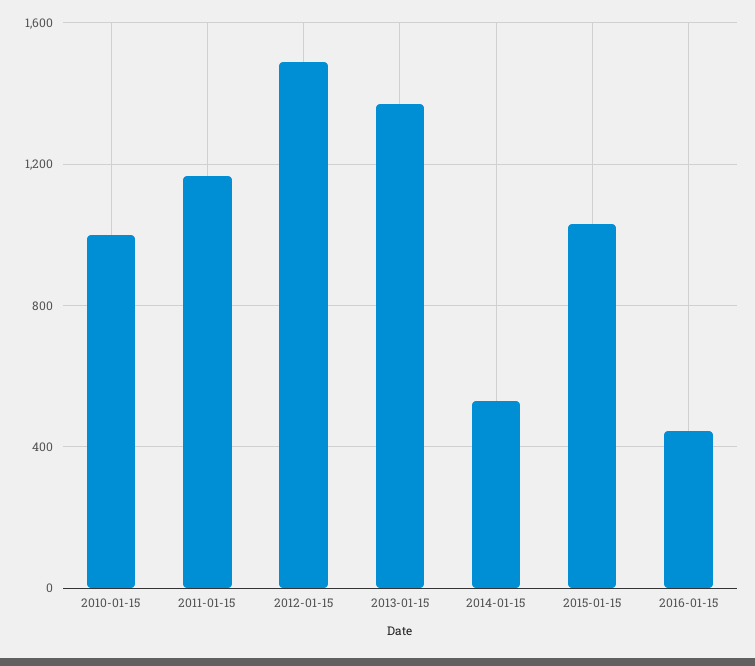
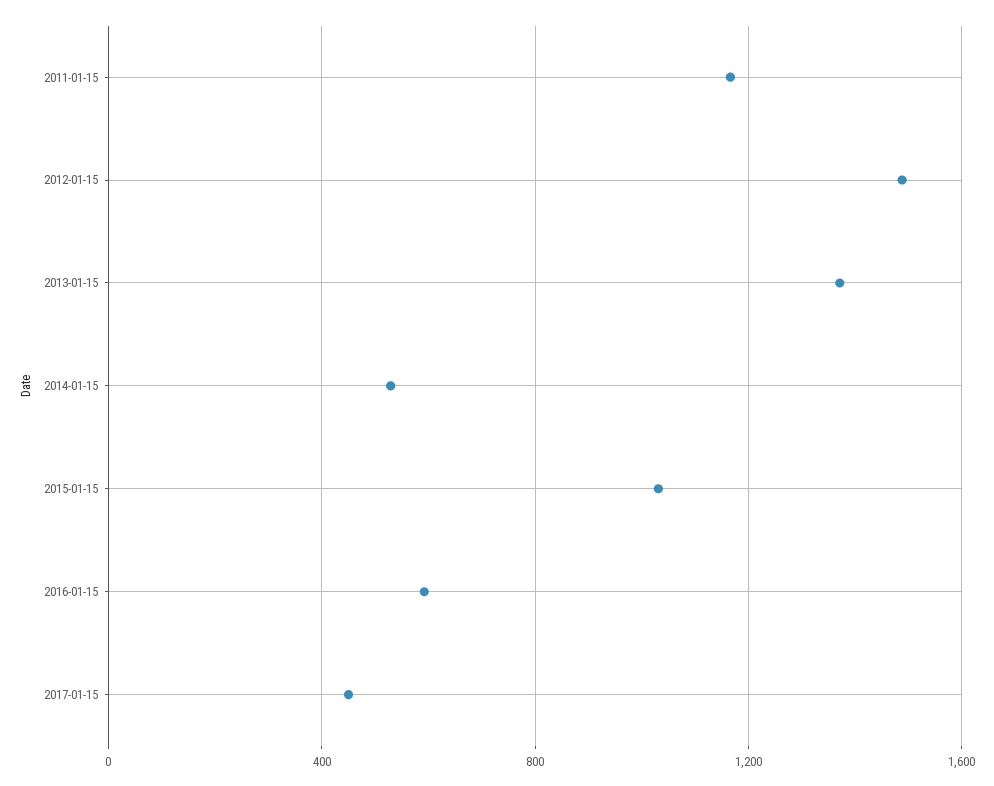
2010-01-15: 1000 -> none
2016-01-15: 450 -> 600
2017-01-15: none -> 450

